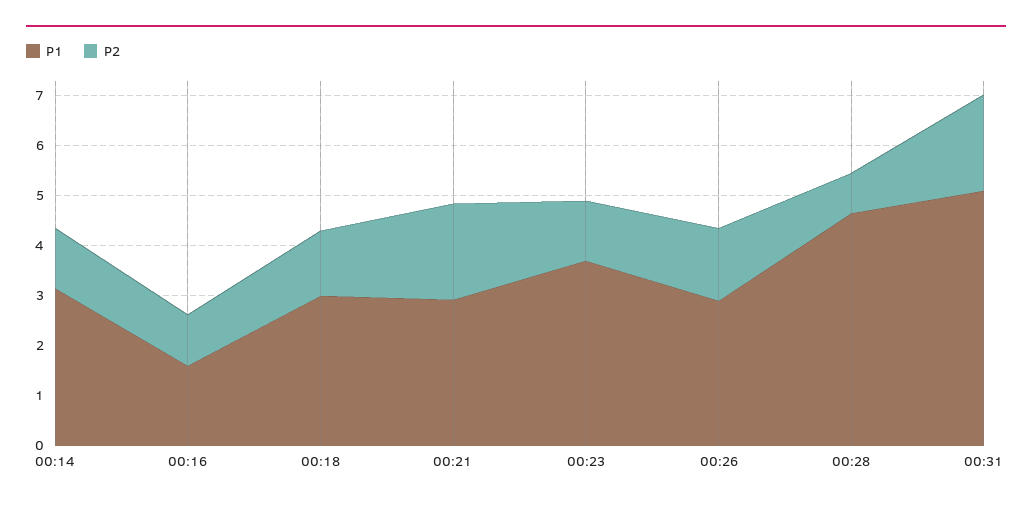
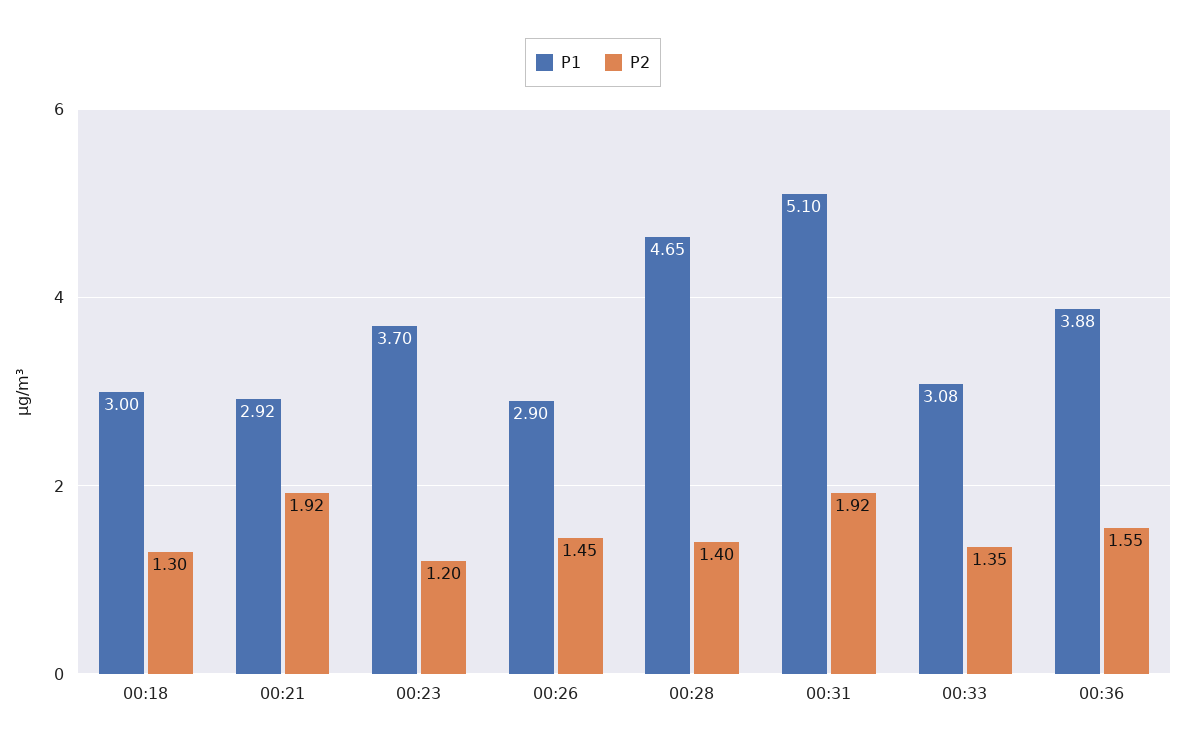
P1, 00:14: 3.2 -> none
P2, 00:14: 1.2 -> none
P1, 00:16: 1.6 -> none
P2, 00:16: 1 -> none
P2, 00:28: 0.8 -> 1.4
P1, 00:33: none -> 3.08
P2, 00:33: none -> 1.35
P1, 00:36: none -> 3.88
P2, 00:36: none -> 1.55

